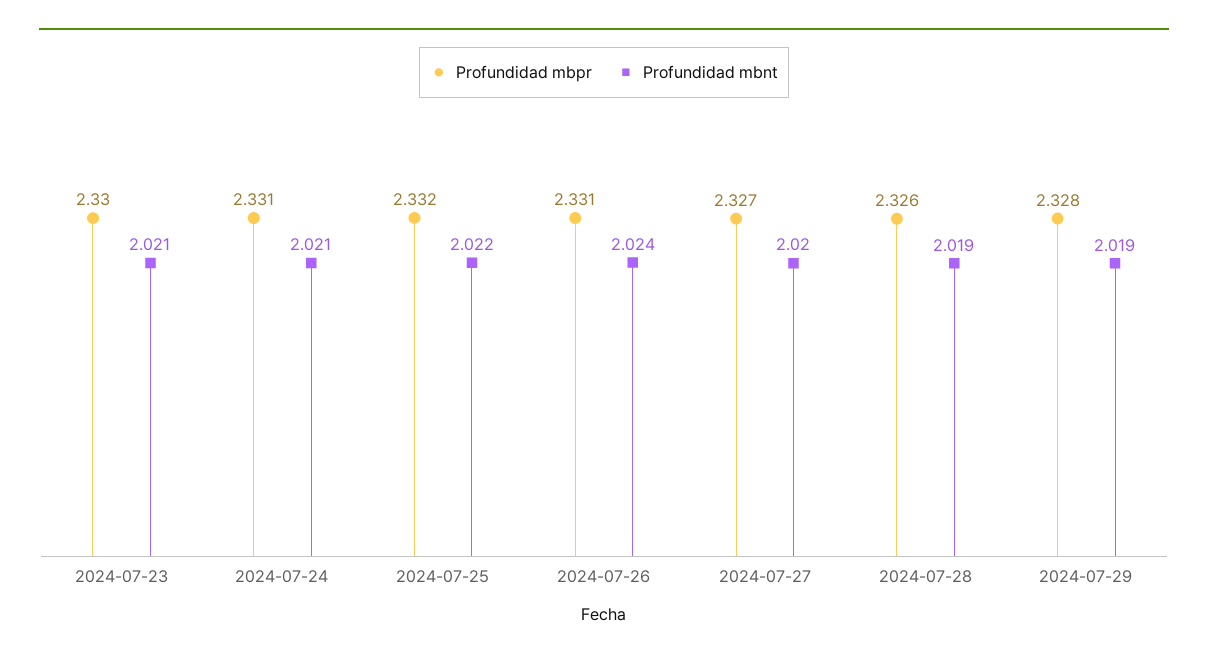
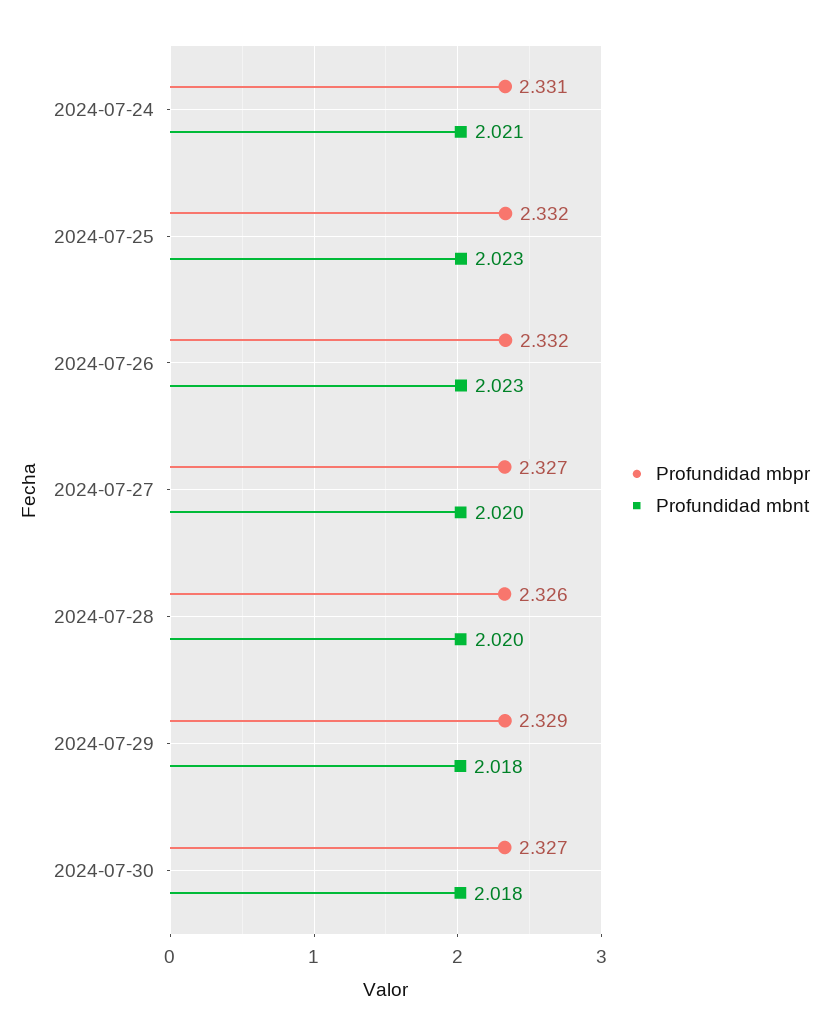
Profundidad mbpr, 2024-07-23: 2.33 -> none
Profundidad mbnt, 2024-07-23: 2.021 -> none
Profundidad mbnt, 2024-07-25: 2.022 -> 2.023
Profundidad mbpr, 2024-07-26: 2.331 -> 2.332
Profundidad mbnt, 2024-07-26: 2.024 -> 2.023
Profundidad mbnt, 2024-07-28: 2.019 -> 2.02
Profundidad mbpr, 2024-07-29: 2.328 -> 2.329
Profundidad mbnt, 2024-07-29: 2.019 -> 2.018
Profundidad mbpr, 2024-07-30: none -> 2.327
Profundidad mbnt, 2024-07-30: none -> 2.018

